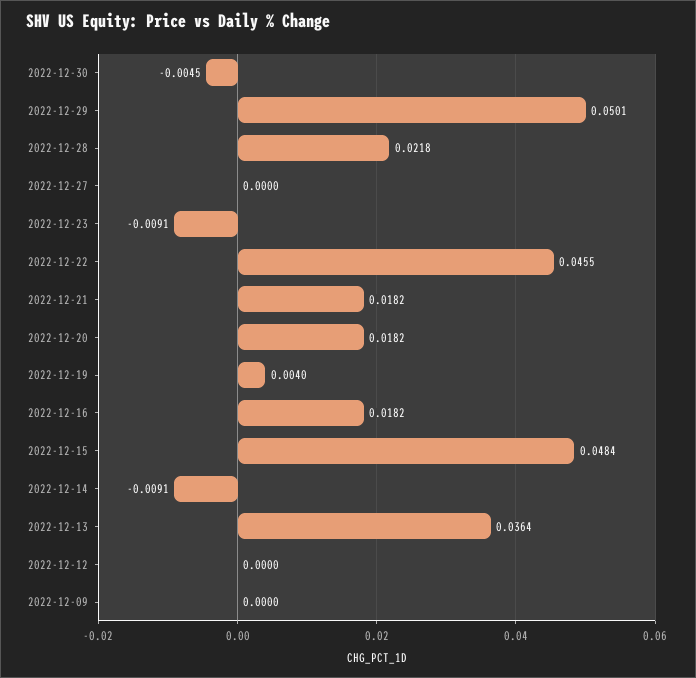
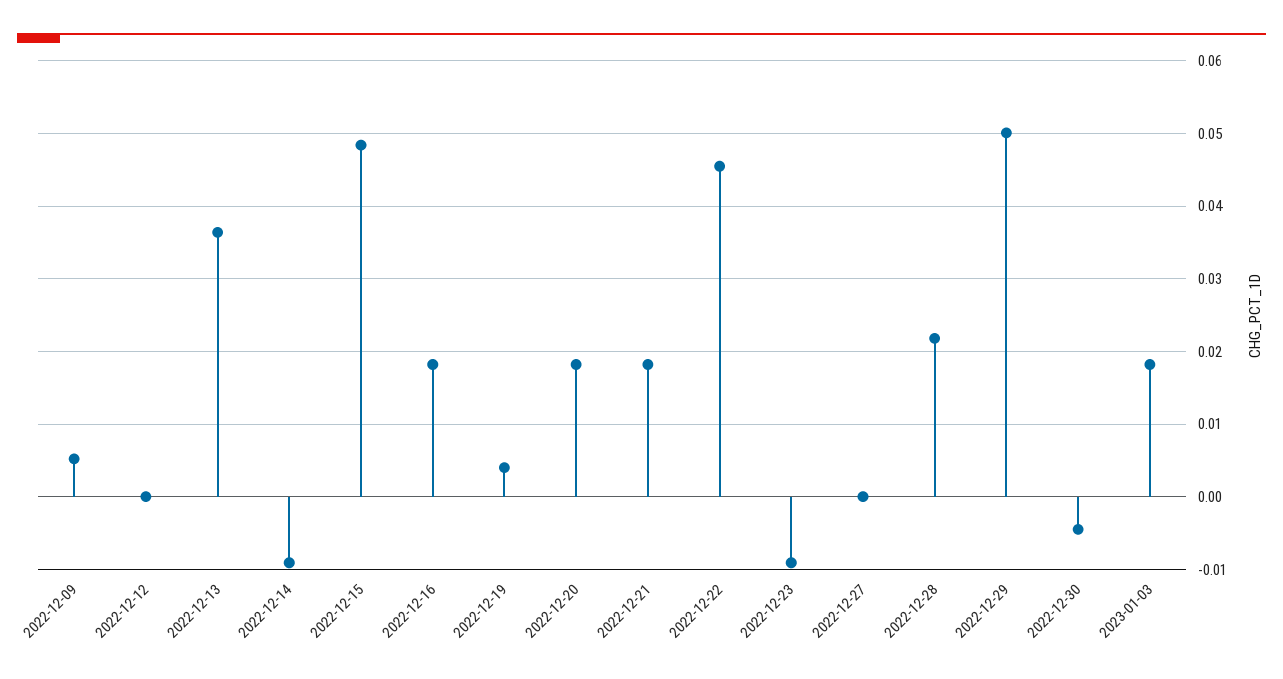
2022-12-09: 0 -> 0.005
2023-01-03: none -> 0.018

